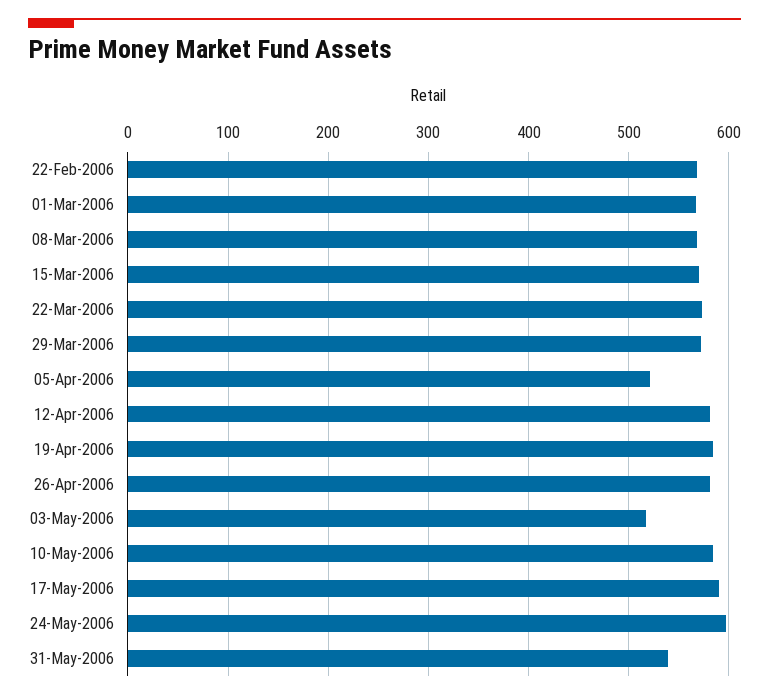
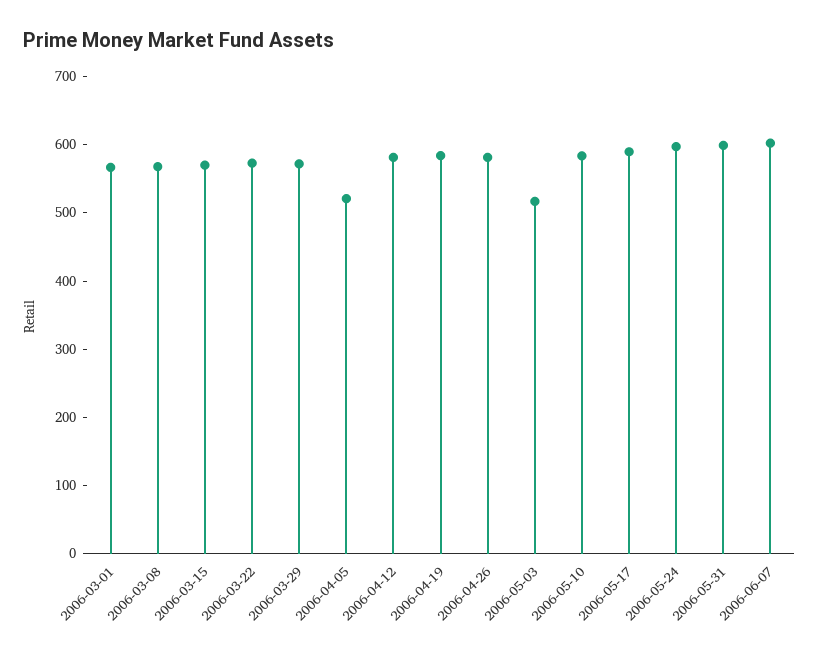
22-Feb-2006: 570 -> none
31-May-2006: 540 -> 600
2006-06-07: none -> 600

